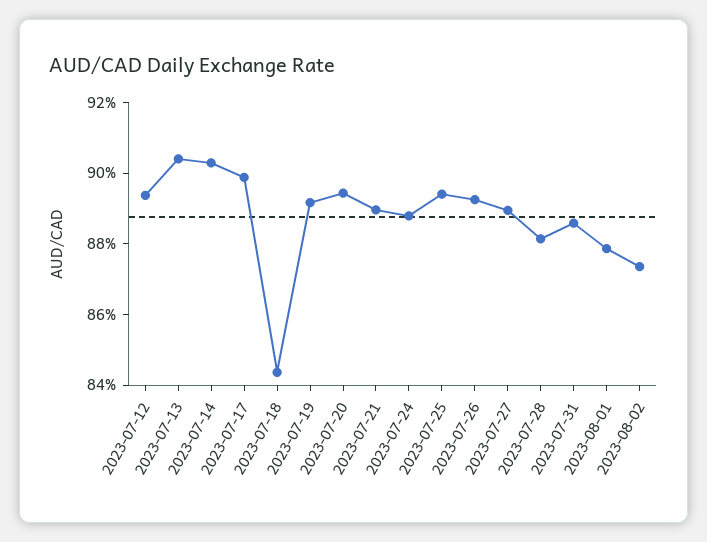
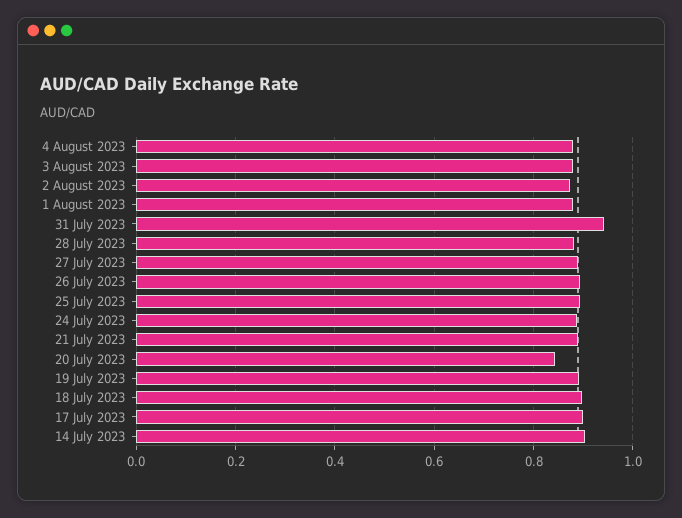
2023-07-12: 0.895 -> none
2023-07-13: 0.905 -> none
2023-07-18: 0.845 -> 0.9
2023-07-20: 0.895 -> 0.84
2023-07-31: 0.885 -> 0.94
4 August 2023: none -> 0.88
3 August 2023: none -> 0.88

